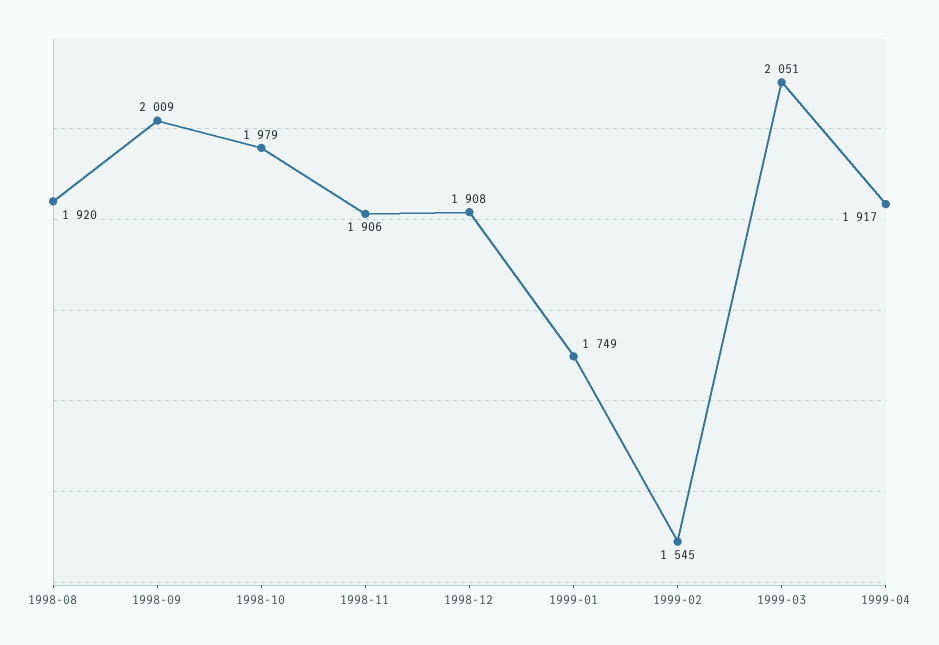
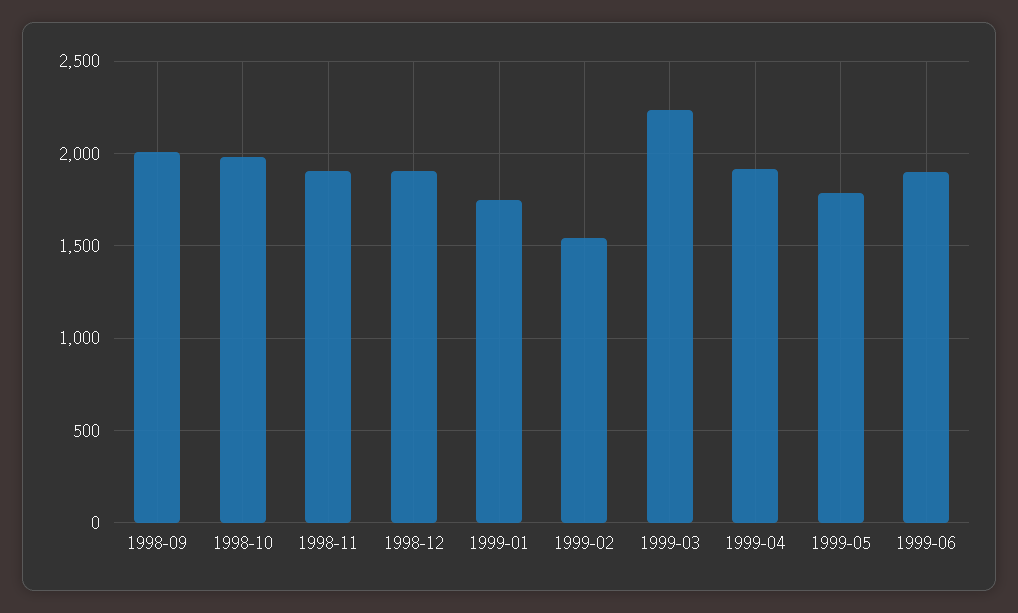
1998-08: 1920 -> none
1999-03: 2051 -> 2250
1999-05: none -> 1800
1999-06: none -> 1900

